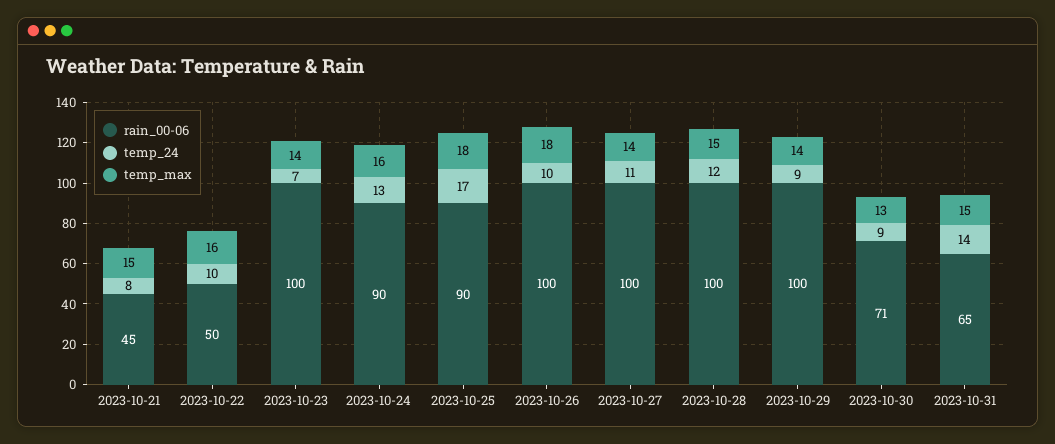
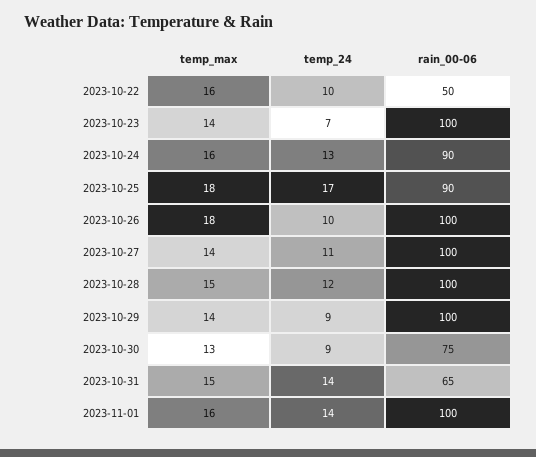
rain_00-06, 2023-10-21: 45 -> none
temp_24, 2023-10-21: 8 -> none
temp_max, 2023-10-21: 15 -> none
rain_00-06, 2023-10-30: 71 -> 75
temp_max, 2023-11-01: none -> 16
temp_24, 2023-11-01: none -> 14
rain_00-06, 2023-11-01: none -> 100

